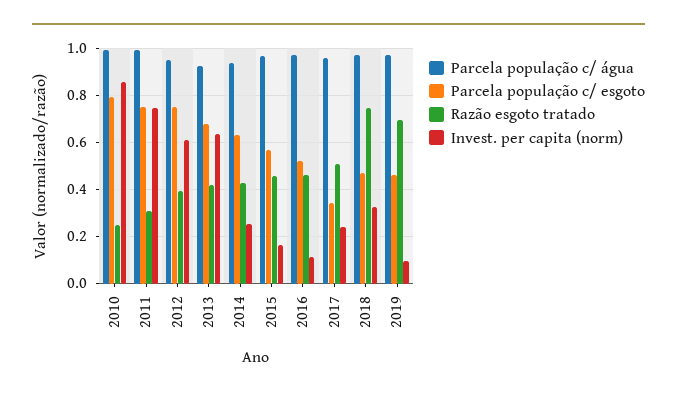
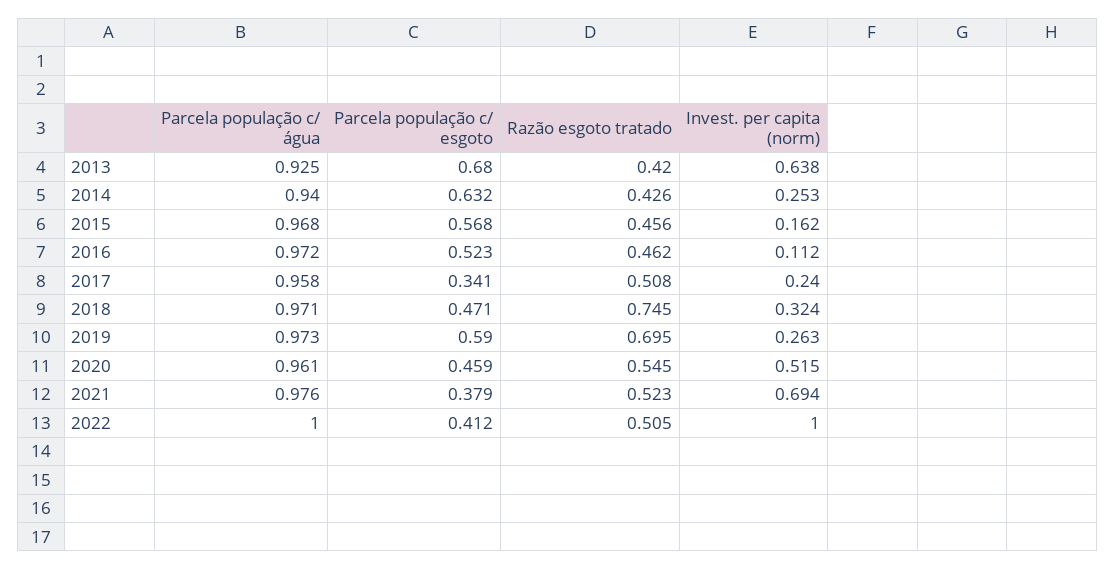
Parcela população c/ água, 2010: 1 -> none
Parcela população c/ esgoto, 2010: 0.8 -> none
Razão esgoto tratado, 2010: 0.25 -> none
Invest. per capita (norm), 2010: 0.85 -> none
Parcela população c/ água, 2011: 1 -> none
Parcela população c/ esgoto, 2011: 0.75 -> none
Razão esgoto tratado, 2011: 0.3 -> none
Invest. per capita (norm), 2011: 0.75 -> none
Parcela população c/ água, 2012: 0.95 -> none
Parcela população c/ esgoto, 2012: 0.75 -> none
Razão esgoto tratado, 2012: 0.4 -> none
Invest. per capita (norm), 2012: 0.6 -> none
Parcela população c/ esgoto, 2019: 0.45 -> 0.59
Invest. per capita (norm), 2019: 0.1 -> 0.263
Parcela população c/ água, 2020: none -> 0.961
Parcela população c/ esgoto, 2020: none -> 0.459
Razão esgoto tratado, 2020: none -> 0.545
Invest. per capita (norm), 2020: none -> 0.515
Parcela população c/ água, 2021: none -> 0.976
Parcela população c/ esgoto, 2021: none -> 0.379
Razão esgoto tratado, 2021: none -> 0.523
Invest. per capita (norm), 2021: none -> 0.694
Parcela população c/ água, 2022: none -> 1
Parcela população c/ esgoto, 2022: none -> 0.412
Razão esgoto tratado, 2022: none -> 0.505
Invest. per capita (norm), 2022: none -> 1

